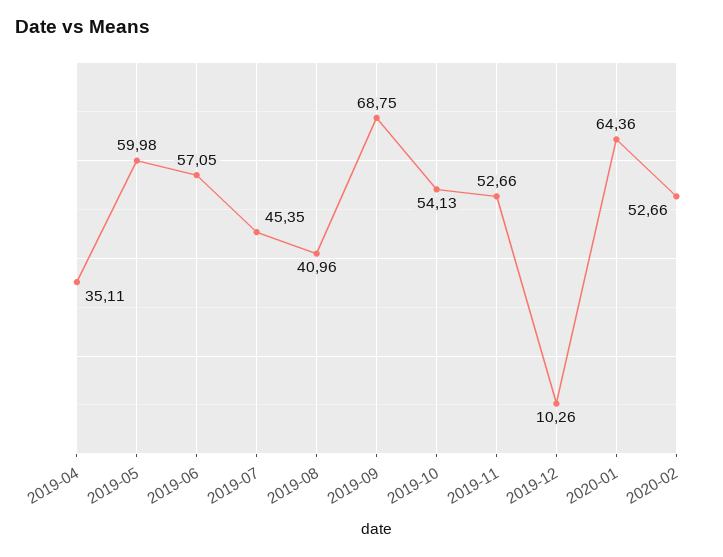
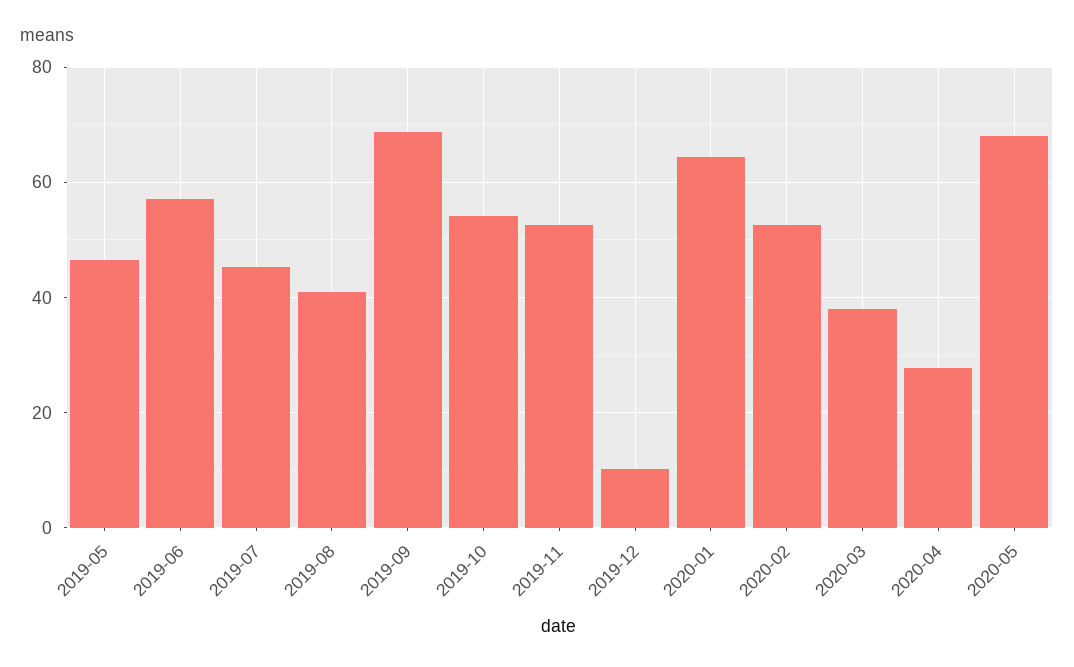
2019-04: 35.11 -> none
2019-05: 59.98 -> 46
2020-03: none -> 38
2020-04: none -> 28
2020-05: none -> 68

